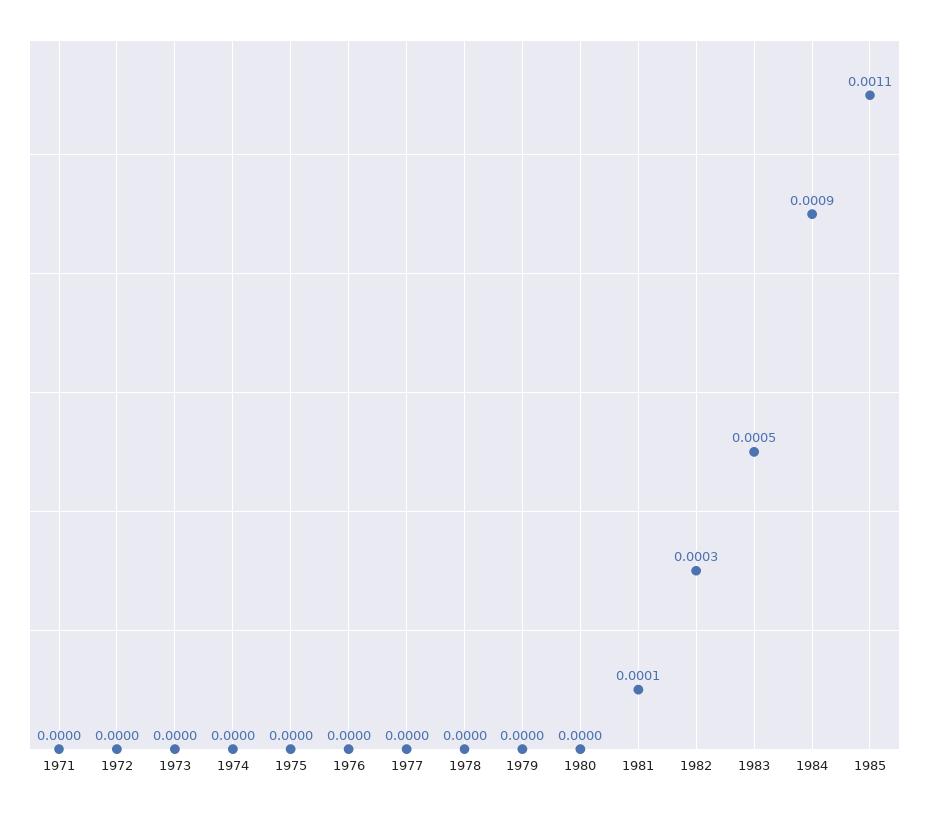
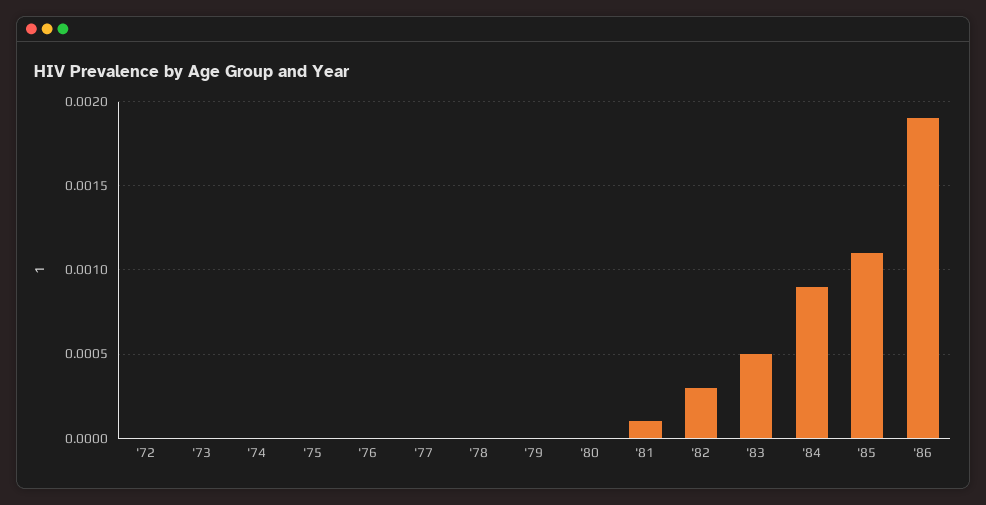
1971: 0 -> none
'86: none -> 0.0019

